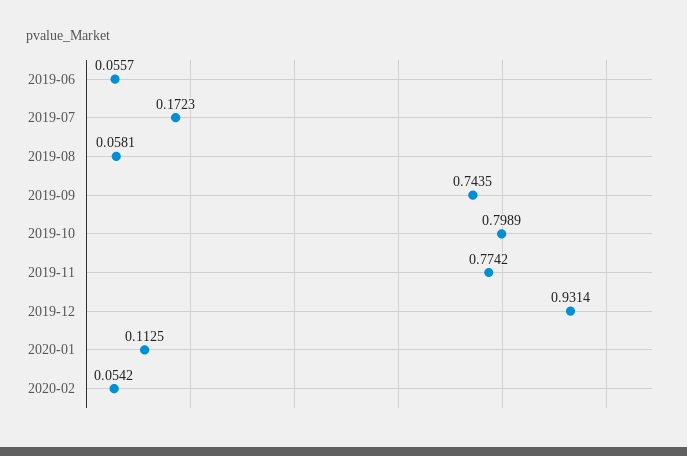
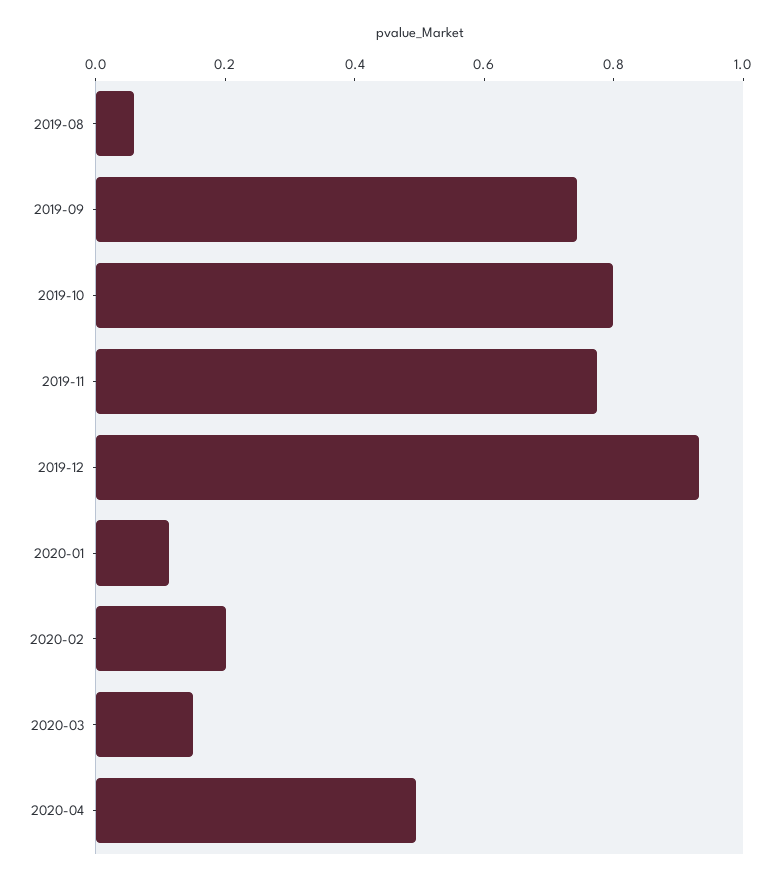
2019-06: 0.0557 -> none
2019-07: 0.1723 -> none
2020-02: 0.0542 -> 0.2
2020-03: none -> 0.15
2020-04: none -> 0.5

